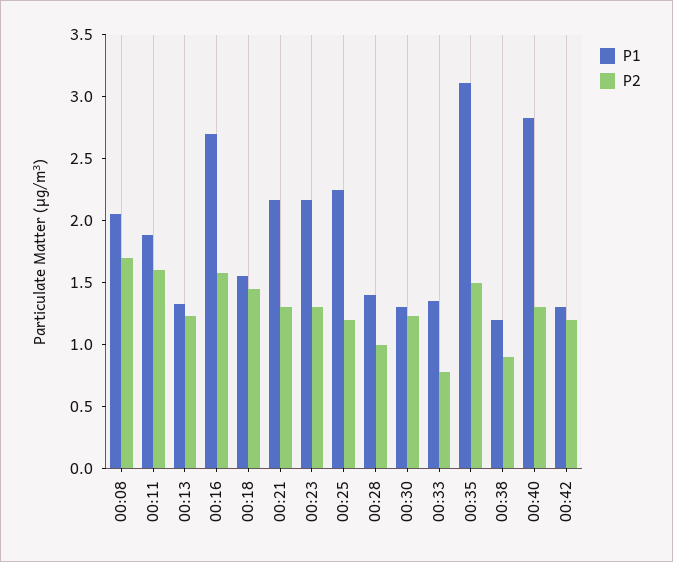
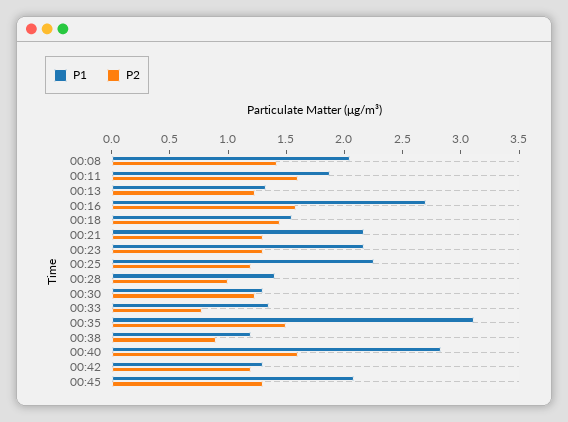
P2, 00:08: 1.7 -> 1.4
P2, 00:40: 1.3 -> 1.6
P1, 00:45: none -> 2.1
P2, 00:45: none -> 1.3

